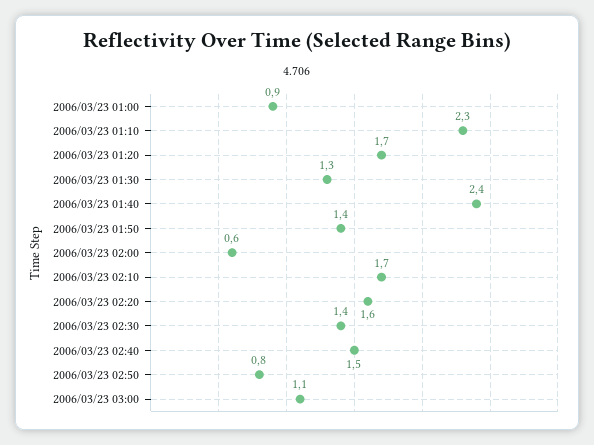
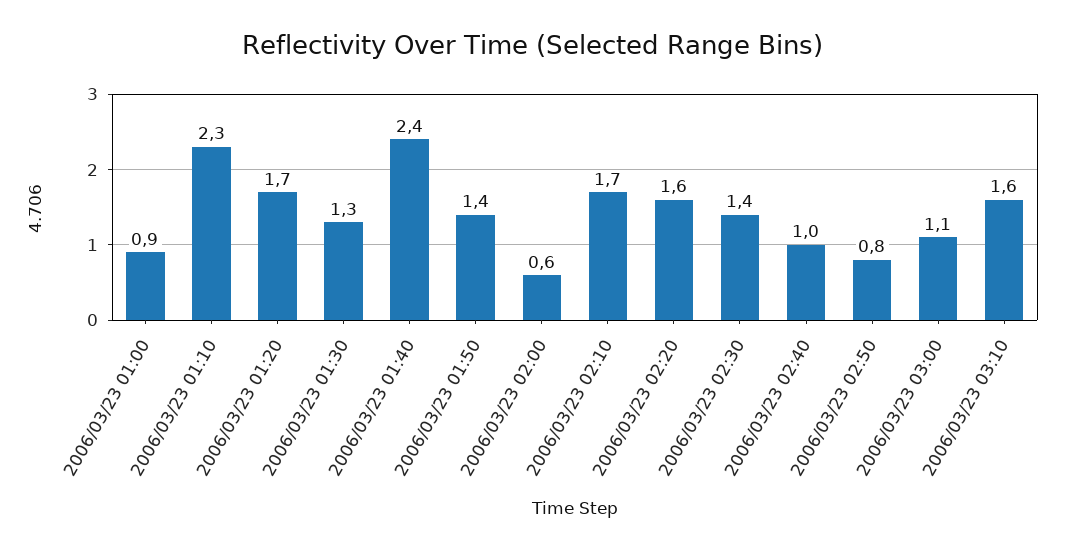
2006/03/23 02:40: 1.5 -> 1
2006/03/23 03:10: none -> 1.6

